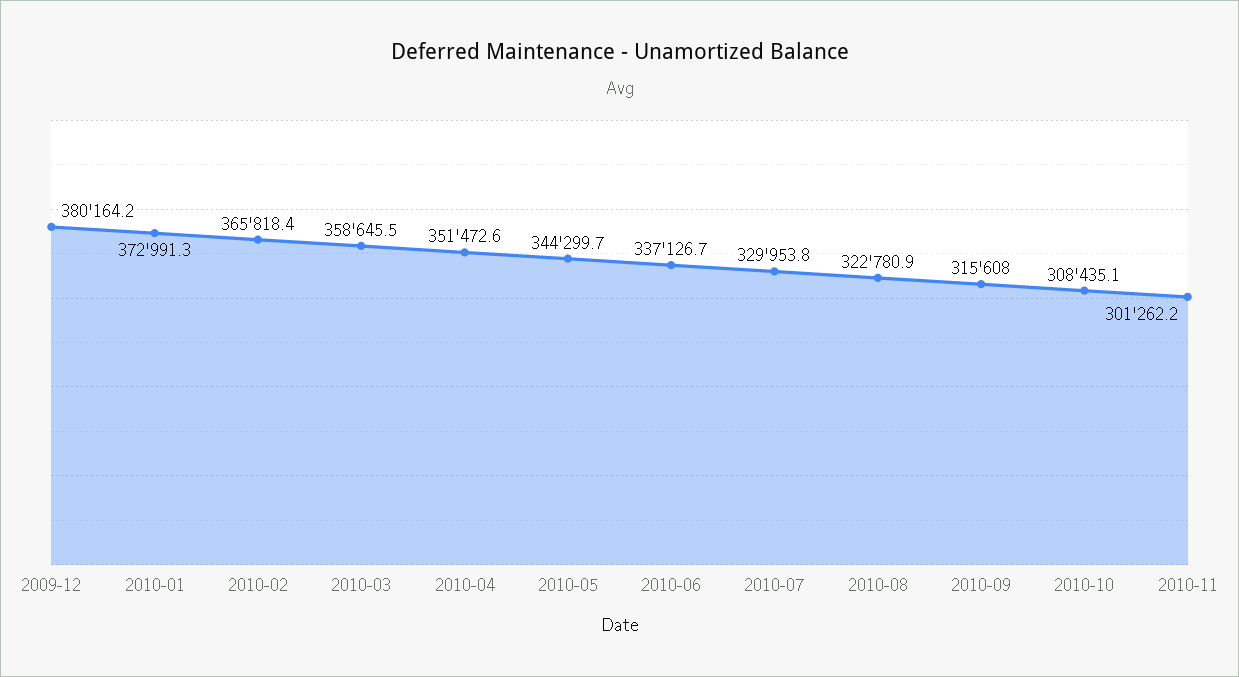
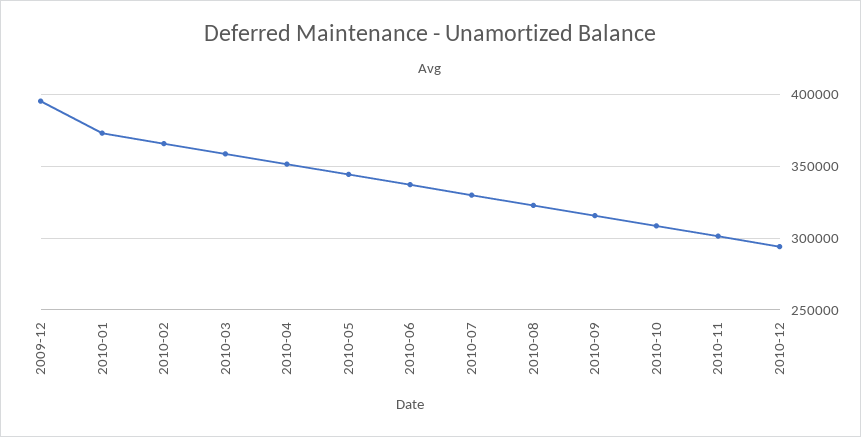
2009-12: 380164.2 -> 395000
2010-12: none -> 295000

